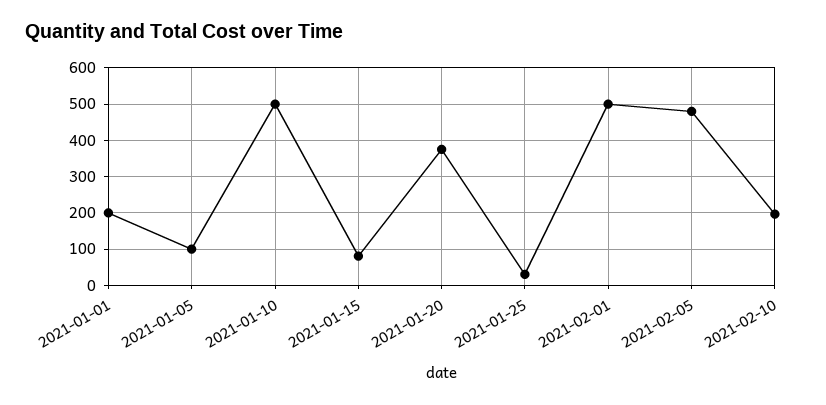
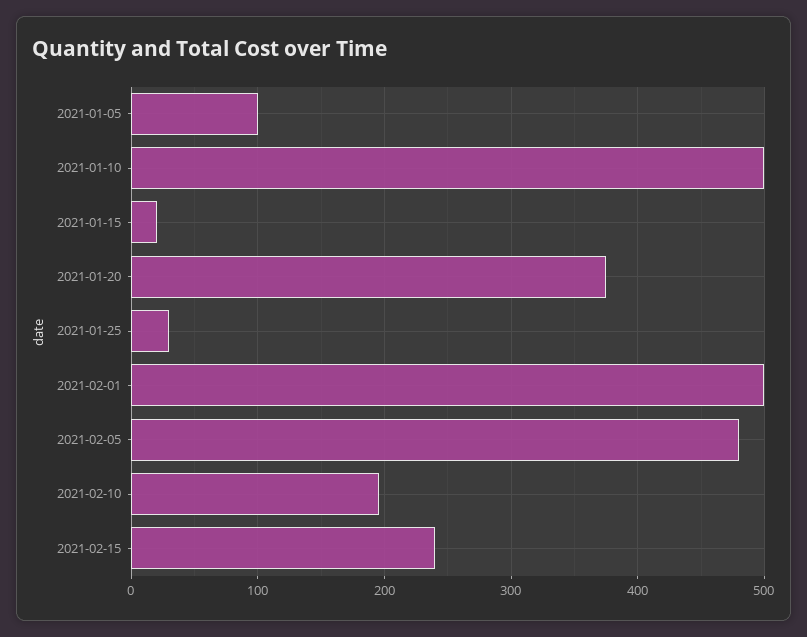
2021-01-01: 200 -> none
2021-01-15: 80 -> 20
2021-02-15: none -> 240

